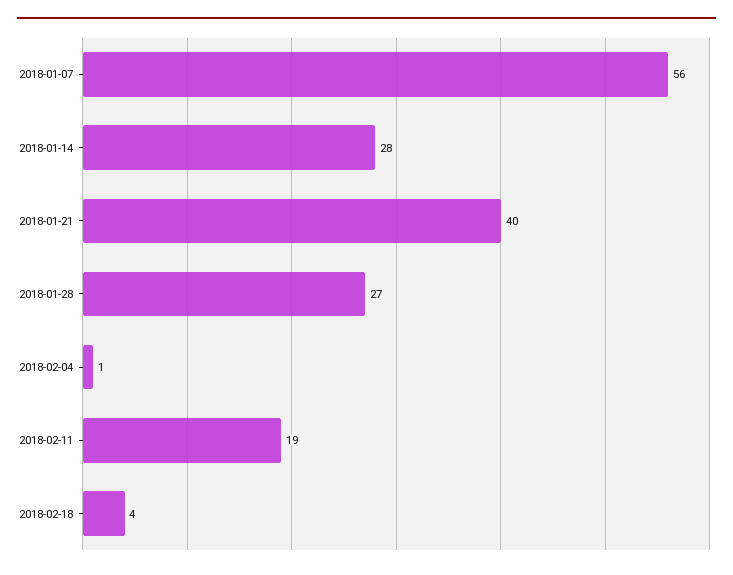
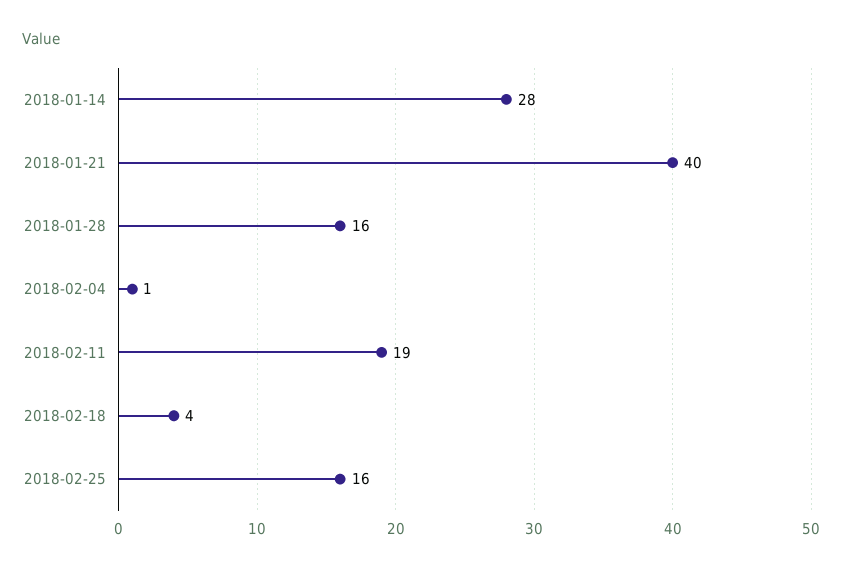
2018-01-07: 56 -> none
2018-01-28: 27 -> 16
2018-02-25: none -> 16

